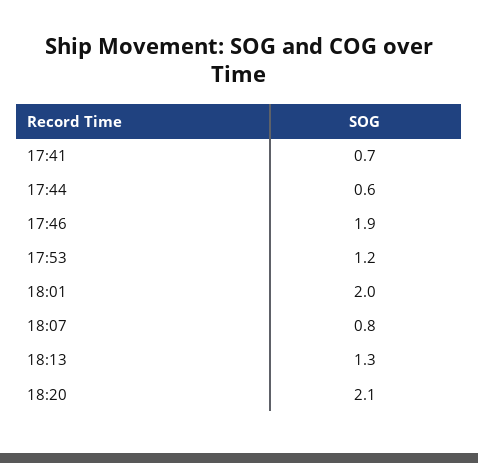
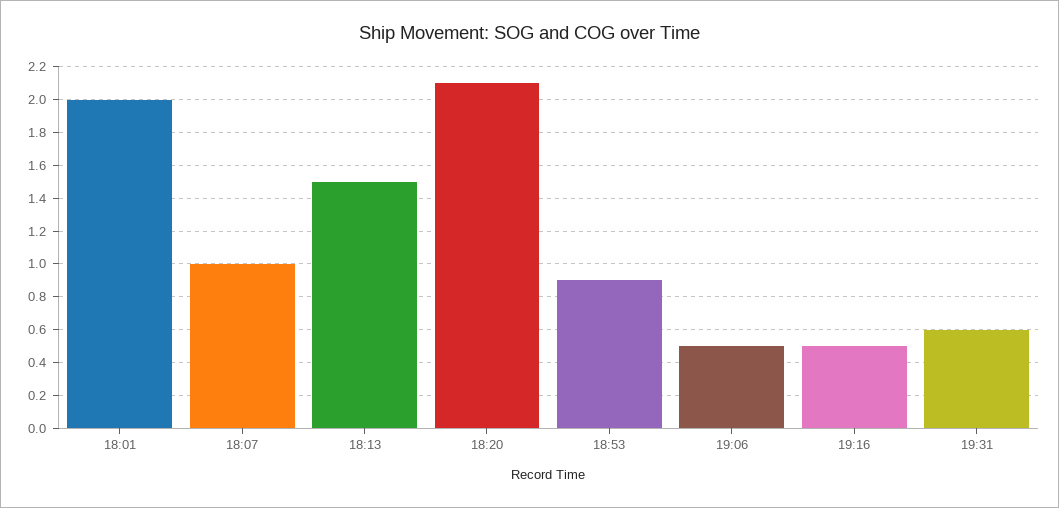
17:41: 0.7 -> none
17:44: 0.6 -> none
17:46: 1.9 -> none
17:53: 1.2 -> none
18:07: 0.8 -> 1
18:13: 1.3 -> 1.5
18:53: none -> 0.9
19:06: none -> 0.5
19:16: none -> 0.5
19:31: none -> 0.6

